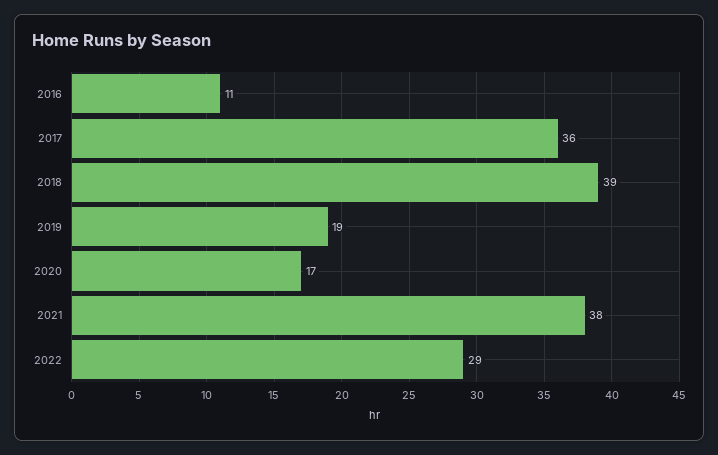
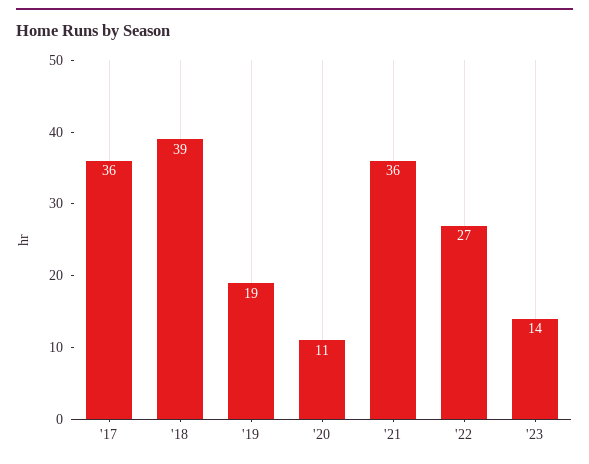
2016: 11 -> none
2020: 17 -> 11
2021: 38 -> 36
2022: 29 -> 27
'23: none -> 14

